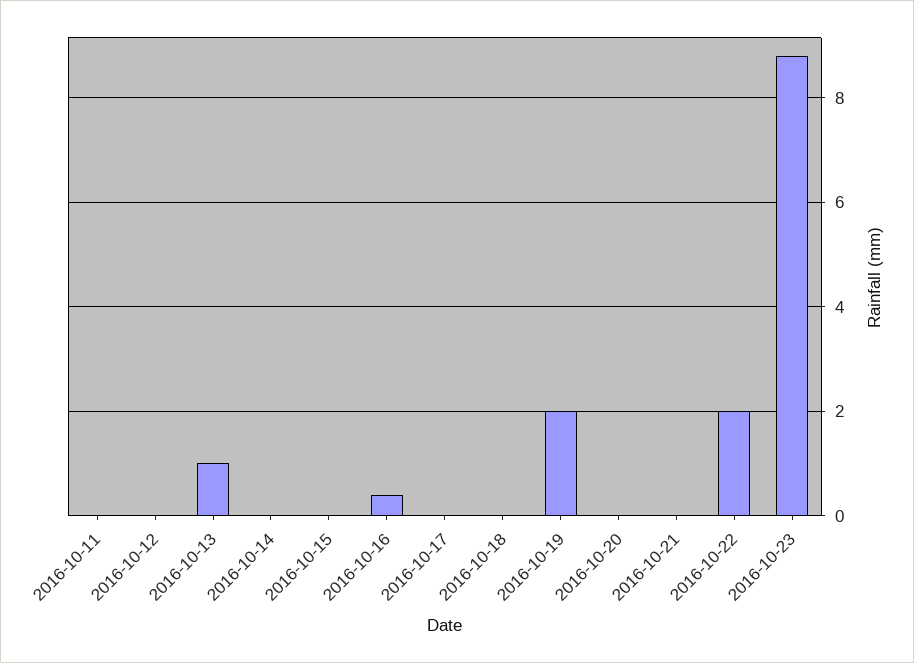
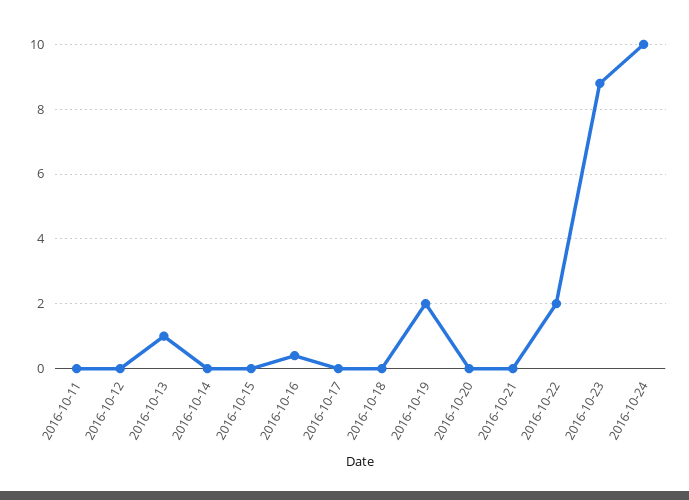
2016-10-24: none -> 10

